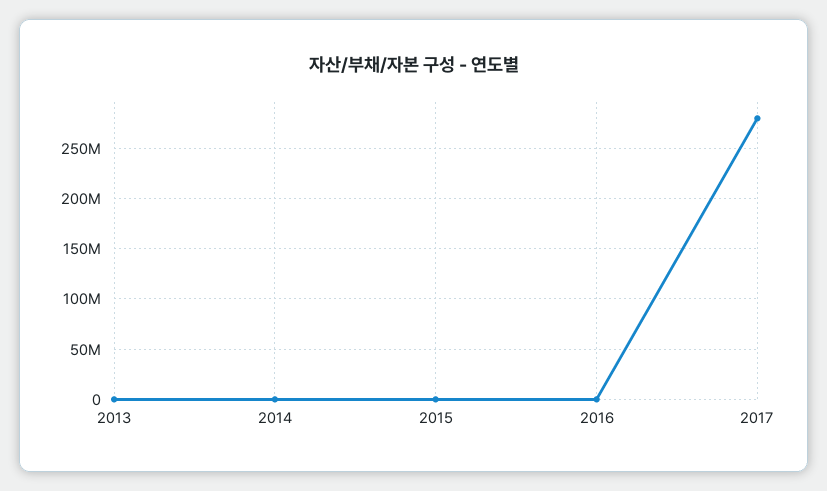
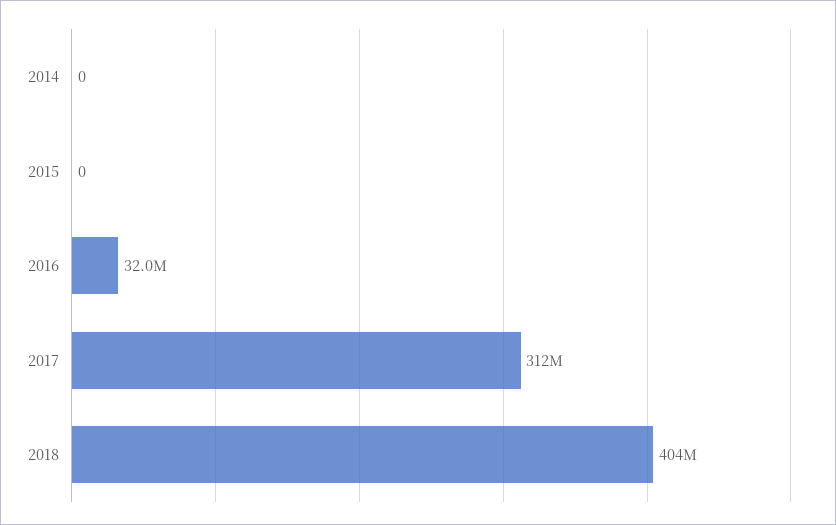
2013: 0 -> none
2016: 0 -> 32000000
2017: 280000000 -> 312000000
2018: none -> 404000000

